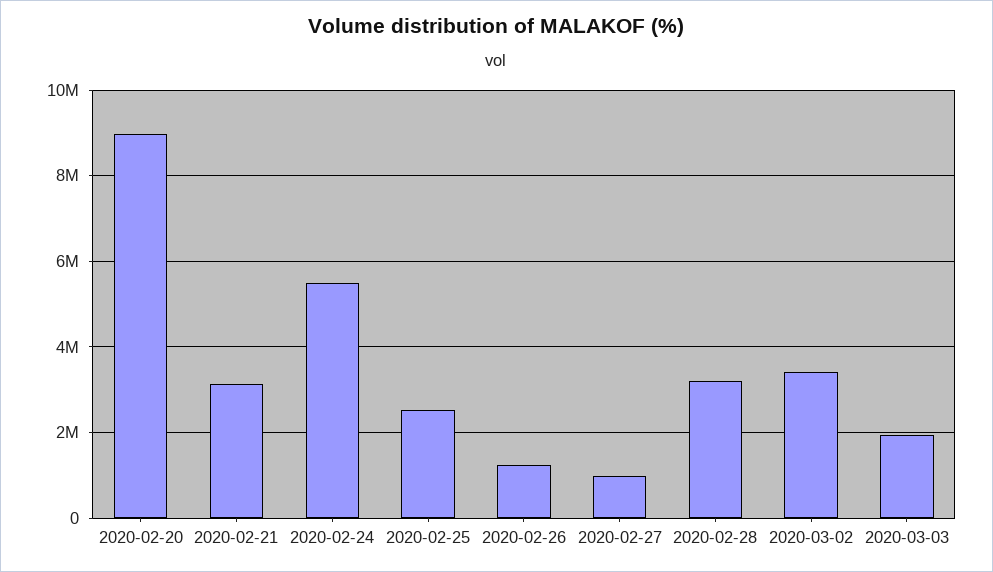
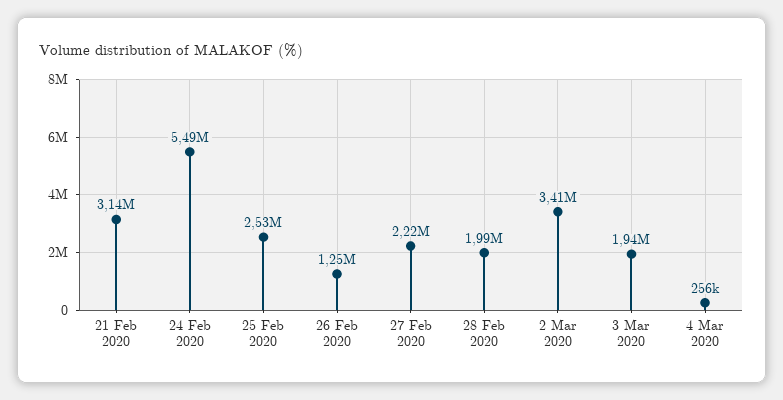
2020-02-20: 9000000 -> none
2020-02-27: 1000000 -> 2220000
2020-02-28: 3200000 -> 1990000
4 Mar 2020: none -> 256000

